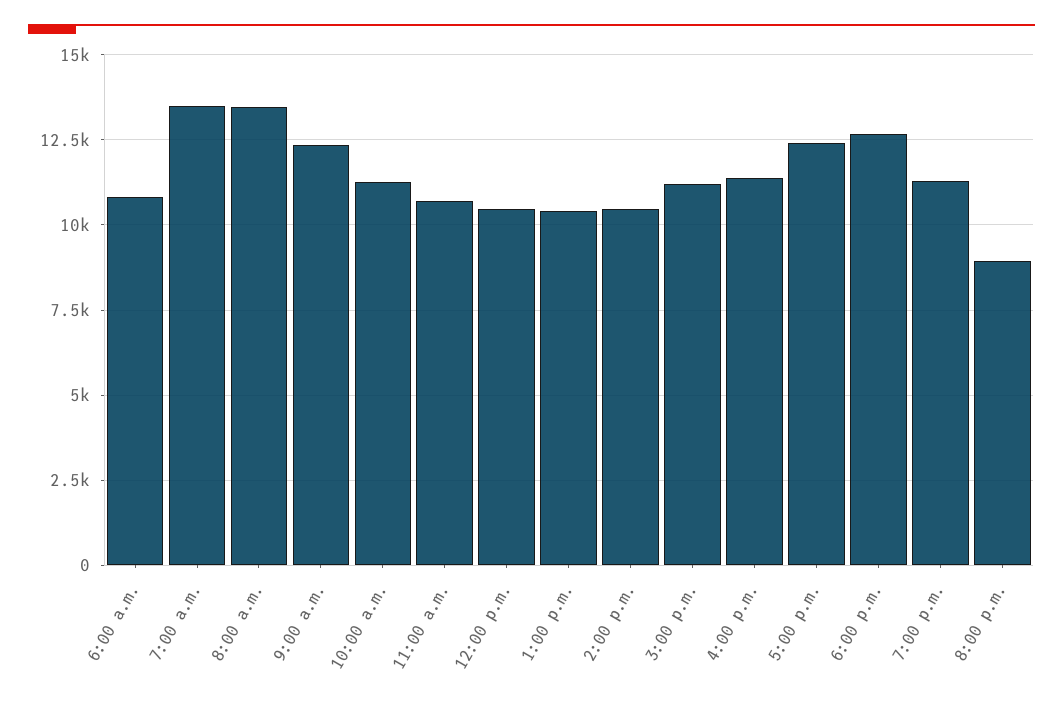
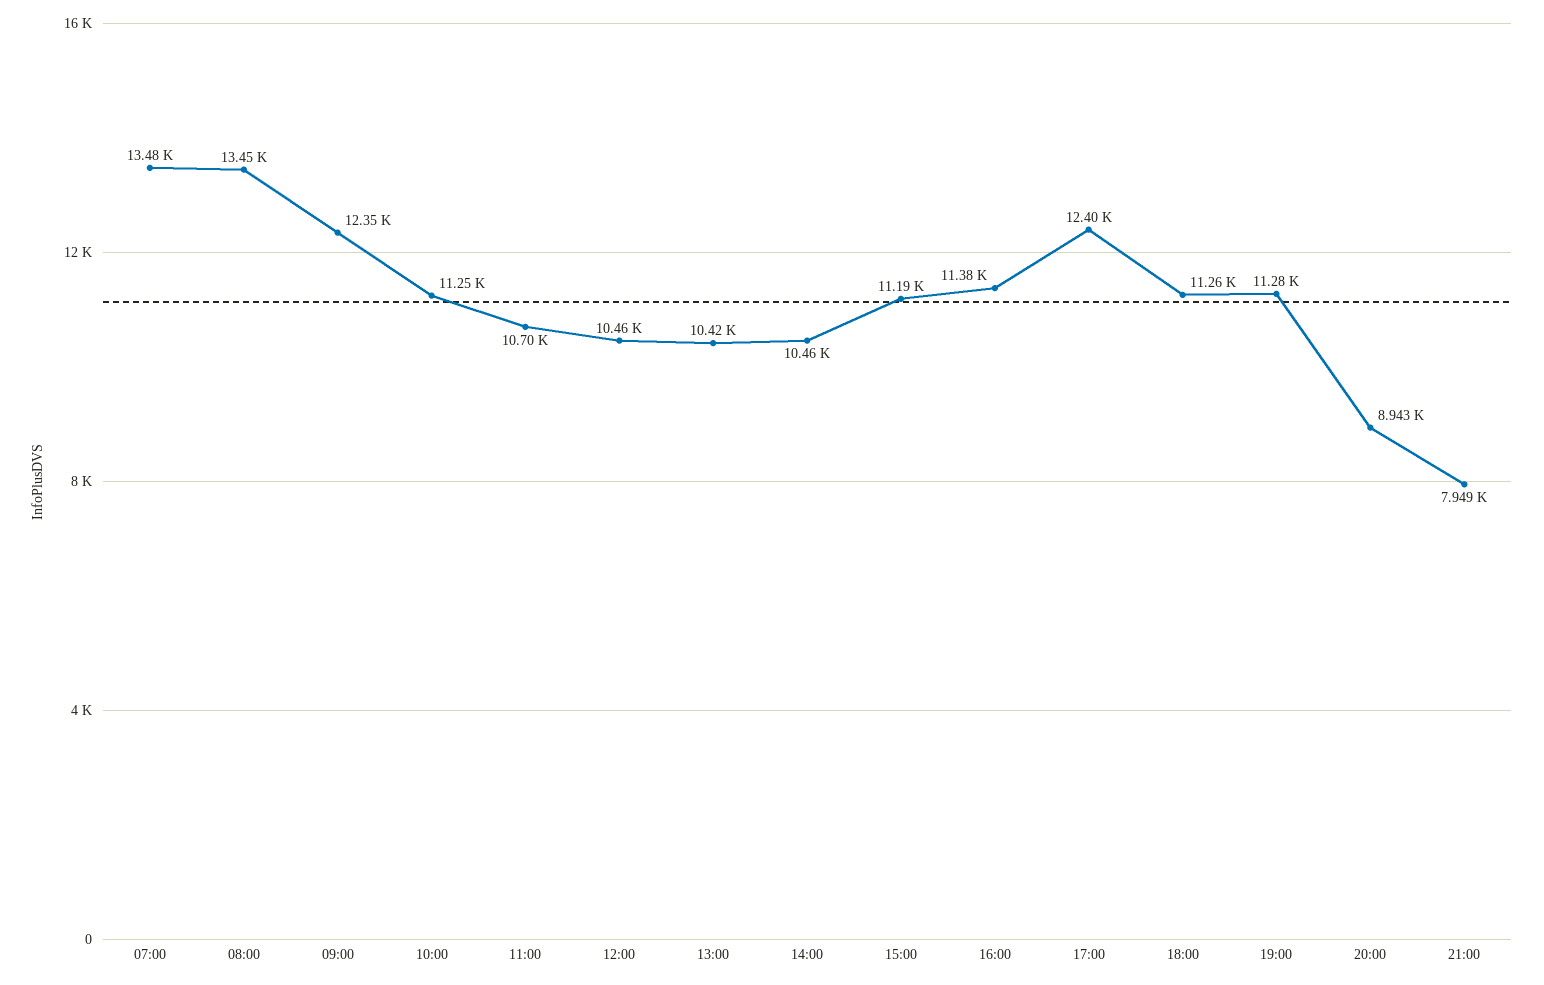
6:00 a.m.: 10750 -> none
6:00 p.m.: 12750 -> 11260
21:00: none -> 7949

